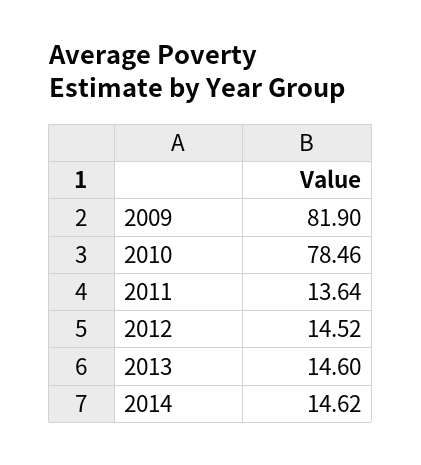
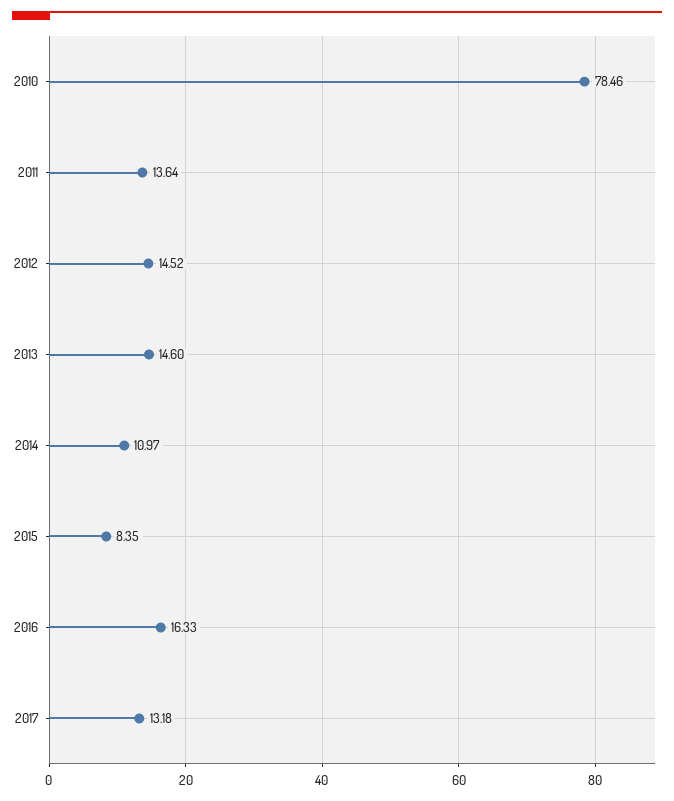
2009: 81.9 -> none
2014: 14.62 -> 10.97
2015: none -> 8.35
2016: none -> 16.33
2017: none -> 13.18

